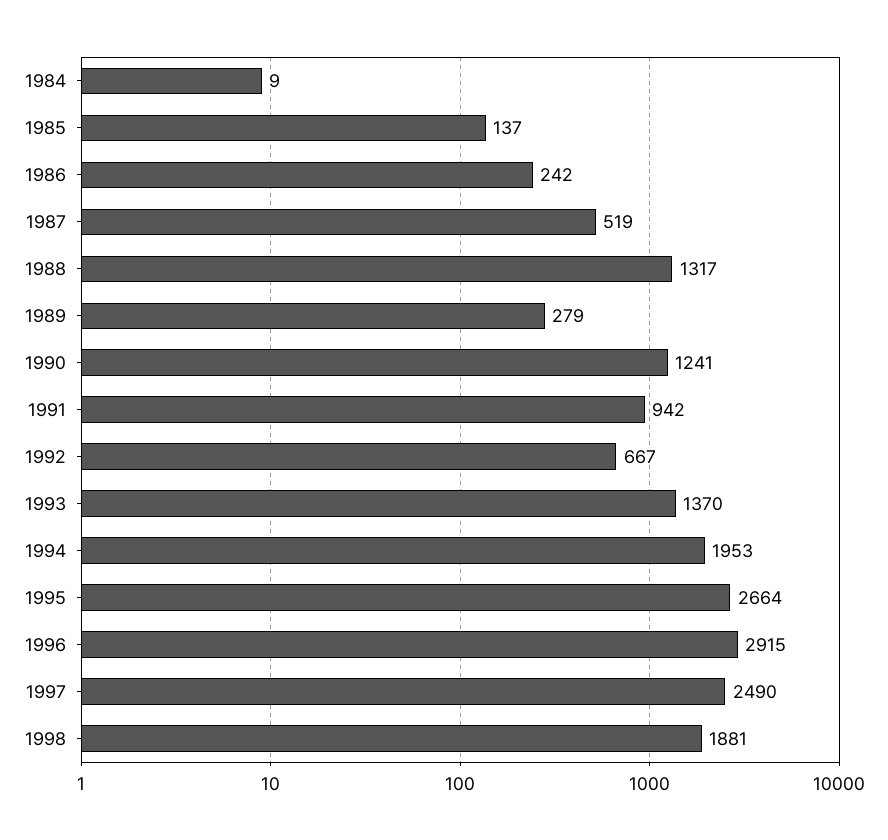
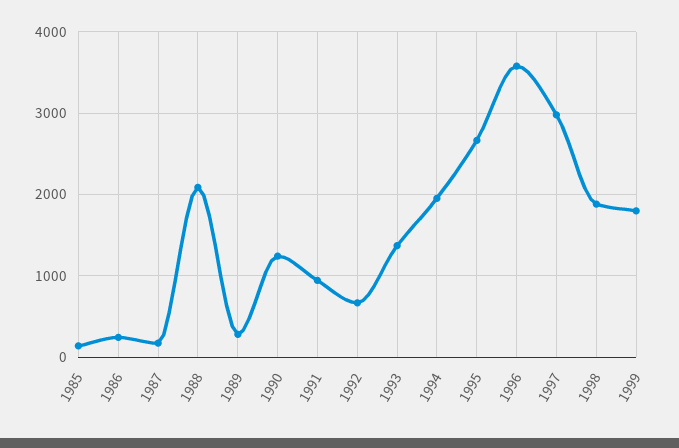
1984: 9 -> none
1987: 519 -> 200
1988: 1317 -> 2100
1996: 2915 -> 3600
1997: 2490 -> 3000
1999: none -> 1800

